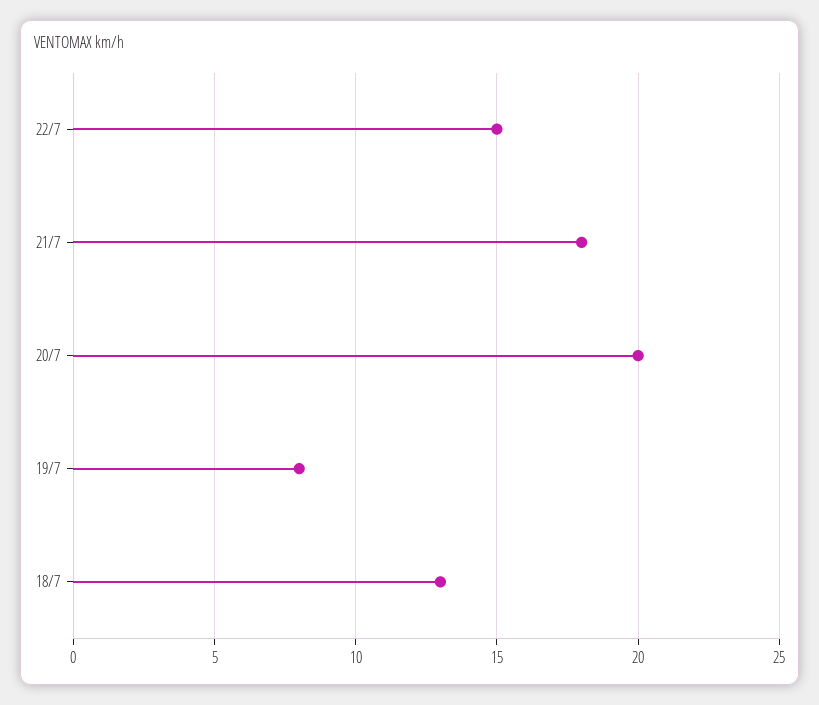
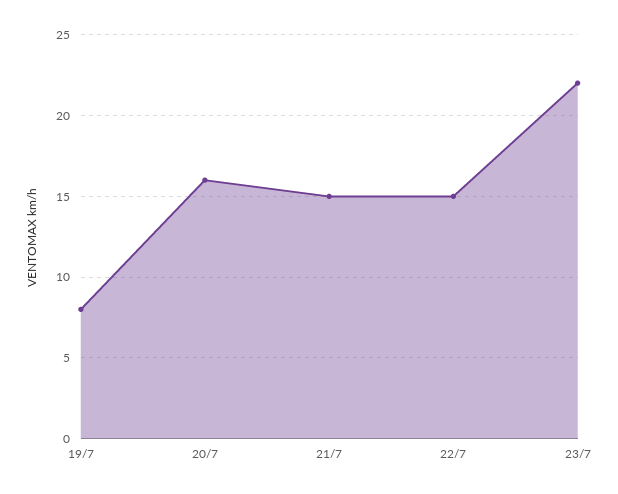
21/7: 18 -> 15
20/7: 20 -> 16
18/7: 13 -> none
23/7: none -> 22

